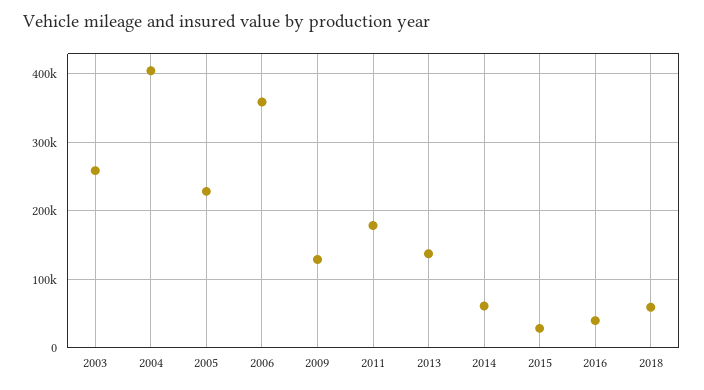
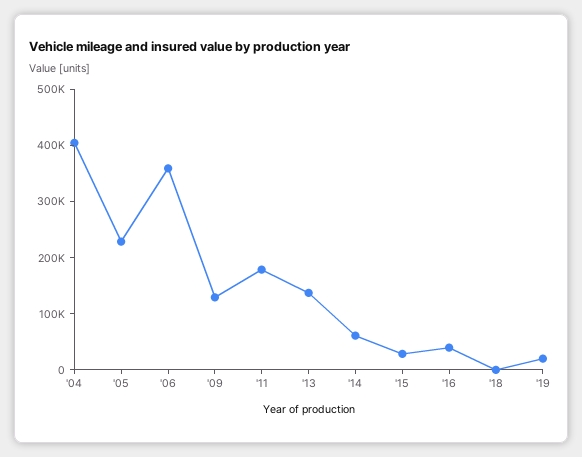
2003: 260000 -> none
2018: 60000 -> 0
'19: none -> 20000

